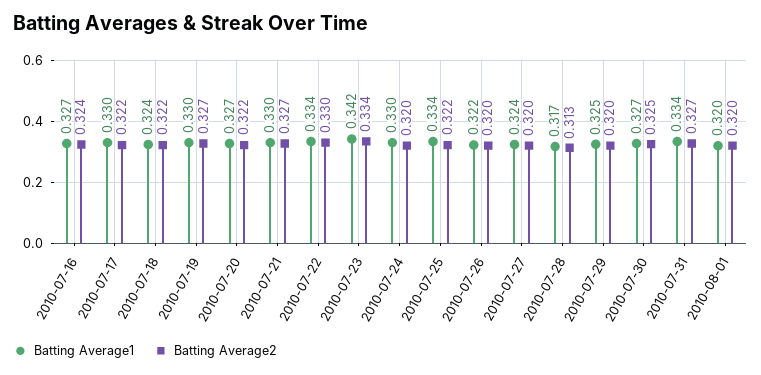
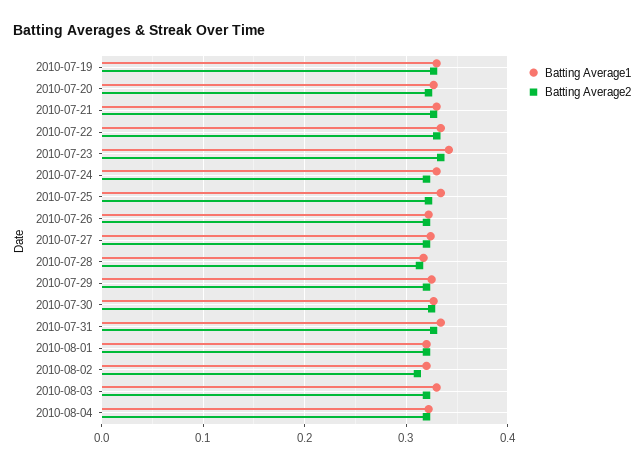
Batting Average1, 2010-07-16: 0.327 -> none
Batting Average2, 2010-07-16: 0.324 -> none
Batting Average1, 2010-07-17: 0.33 -> none
Batting Average2, 2010-07-17: 0.322 -> none
Batting Average1, 2010-07-18: 0.324 -> none
Batting Average2, 2010-07-18: 0.322 -> none
Batting Average1, 2010-08-02: none -> 0.32
Batting Average2, 2010-08-02: none -> 0.31
Batting Average1, 2010-08-03: none -> 0.33
Batting Average2, 2010-08-03: none -> 0.32
Batting Average1, 2010-08-04: none -> 0.32
Batting Average2, 2010-08-04: none -> 0.32

